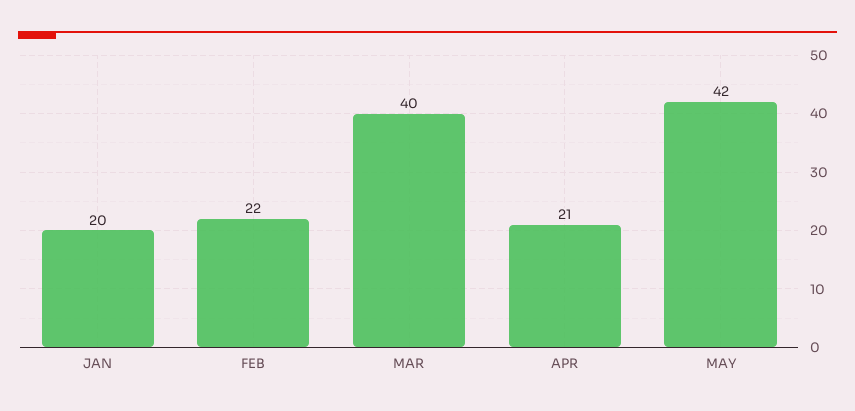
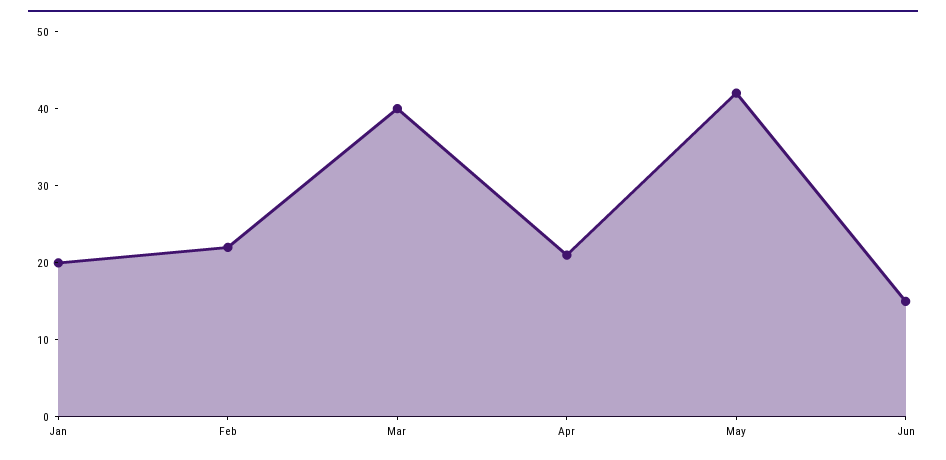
Jun: none -> 15

